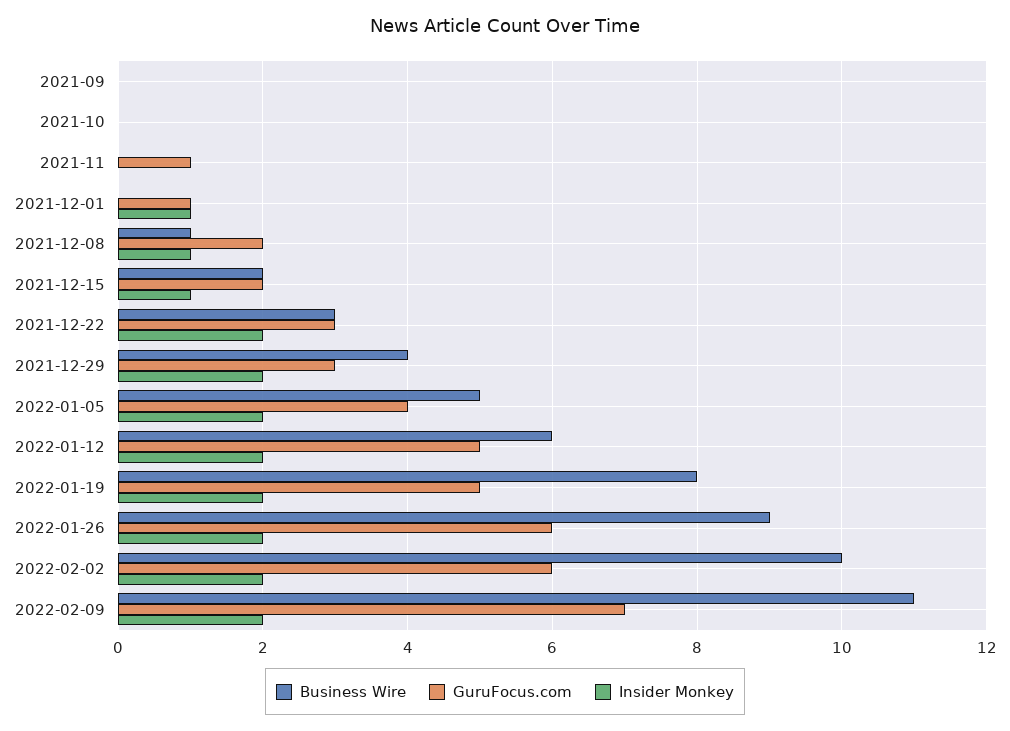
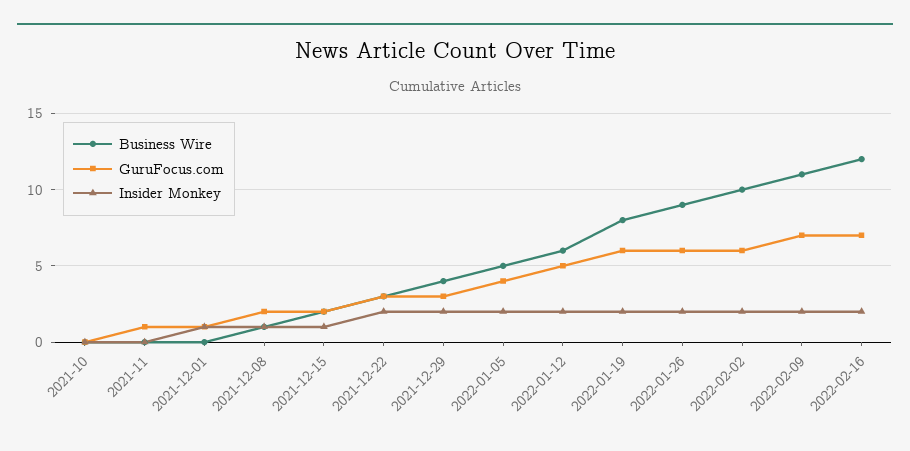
Business Wire, 2021-09: 0 -> none
GuruFocus.com, 2021-09: 0 -> none
Insider Monkey, 2021-09: 0 -> none
GuruFocus.com, 2022-01-19: 5 -> 6
Business Wire, 2022-02-16: none -> 12
GuruFocus.com, 2022-02-16: none -> 7
Insider Monkey, 2022-02-16: none -> 2

